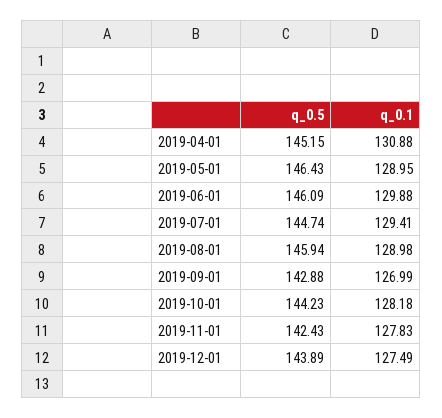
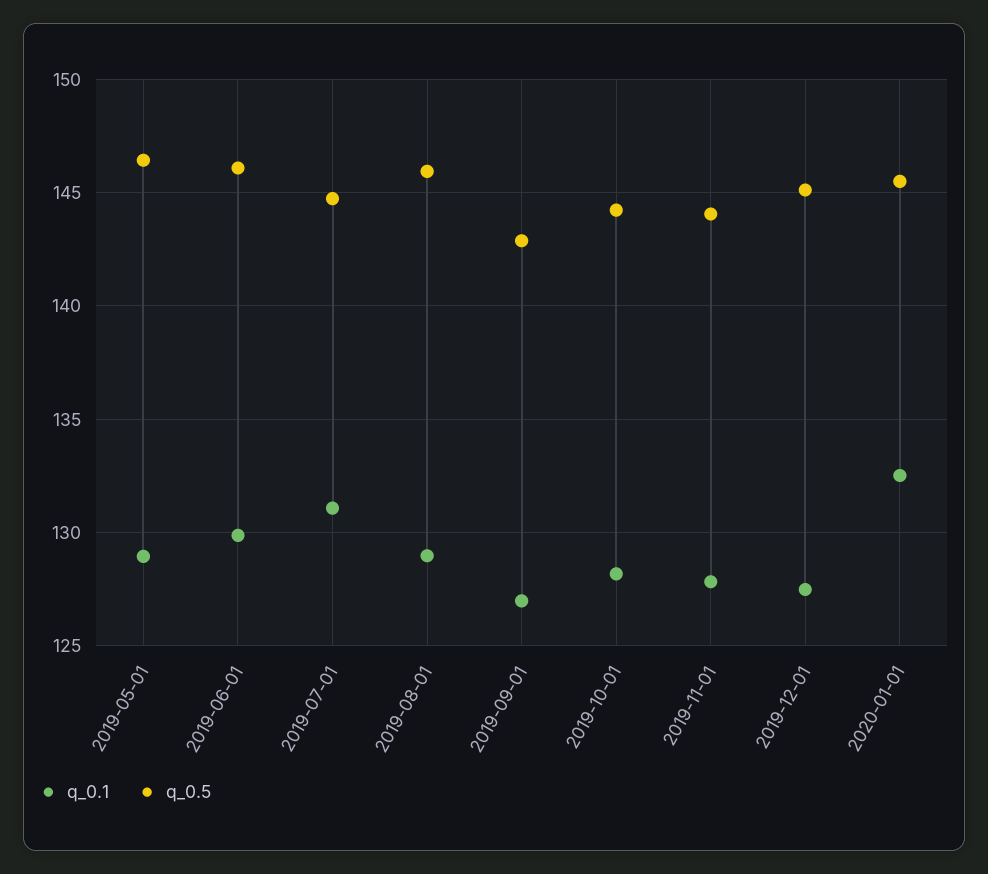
q_0.5, 2019-04-01: 145.15 -> none
q_0.1, 2019-04-01: 130.88 -> none
q_0.1, 2019-07-01: 129.41 -> 131
q_0.5, 2019-11-01: 142.43 -> 144
q_0.5, 2019-12-01: 143.89 -> 145
q_0.1, 2020-01-01: none -> 132.5
q_0.5, 2020-01-01: none -> 145.5

